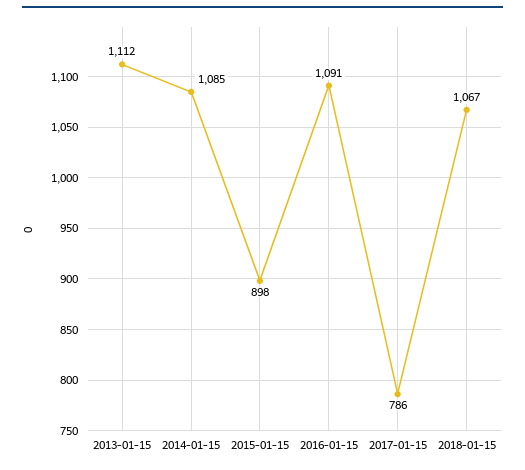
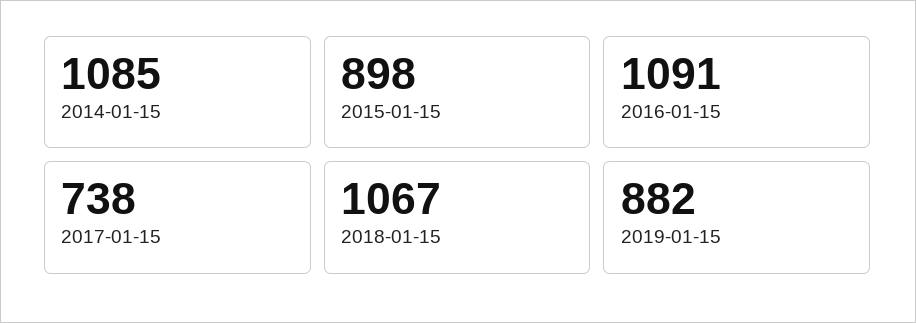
2013-01-15: 1112 -> none
2017-01-15: 786 -> 738
2019-01-15: none -> 882

